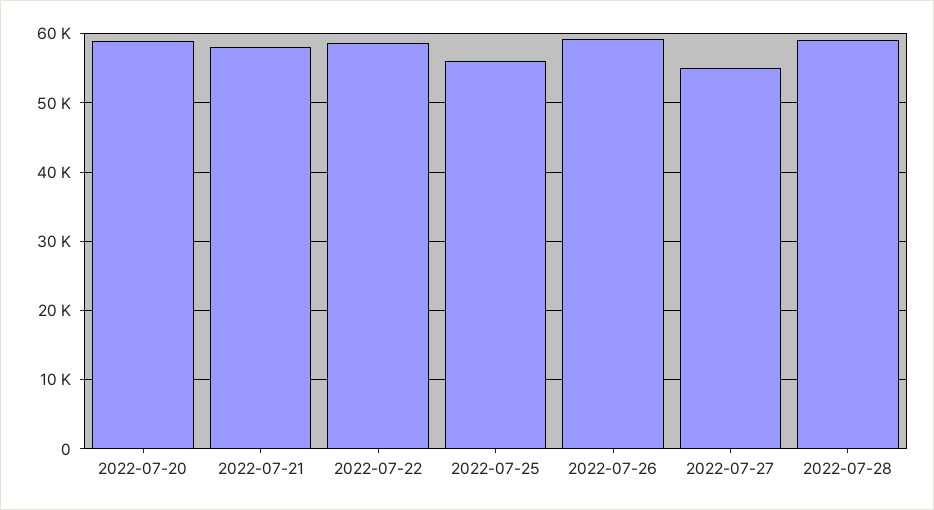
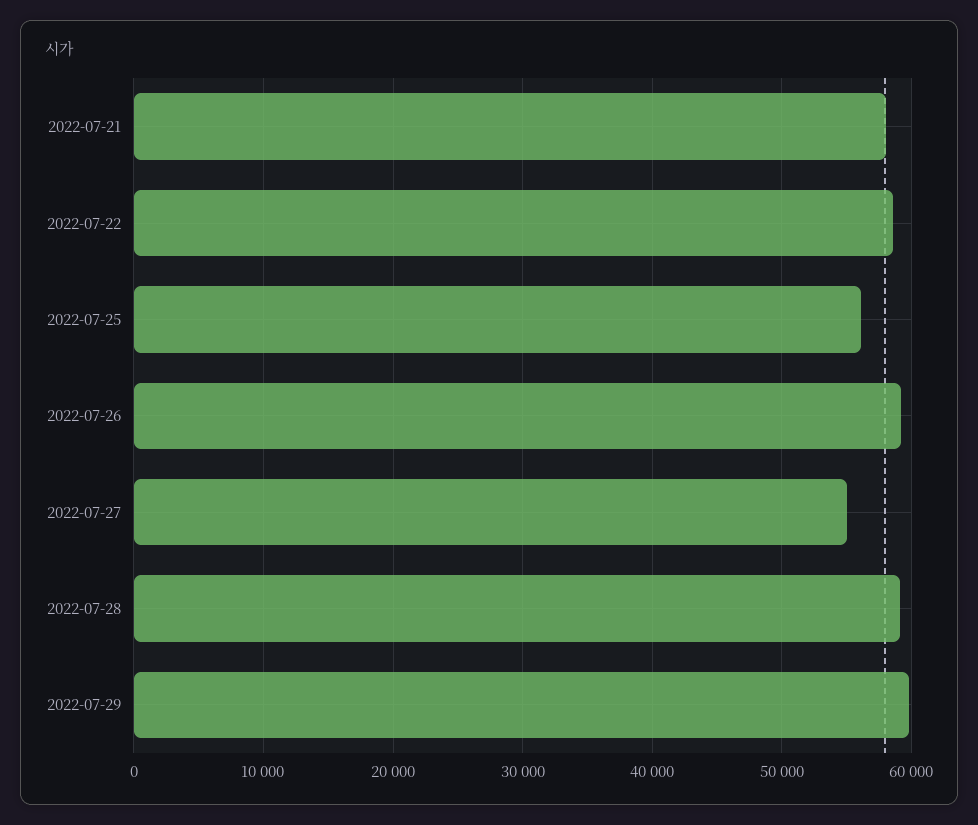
2022-07-20: 59000 -> none
2022-07-29: none -> 60000

